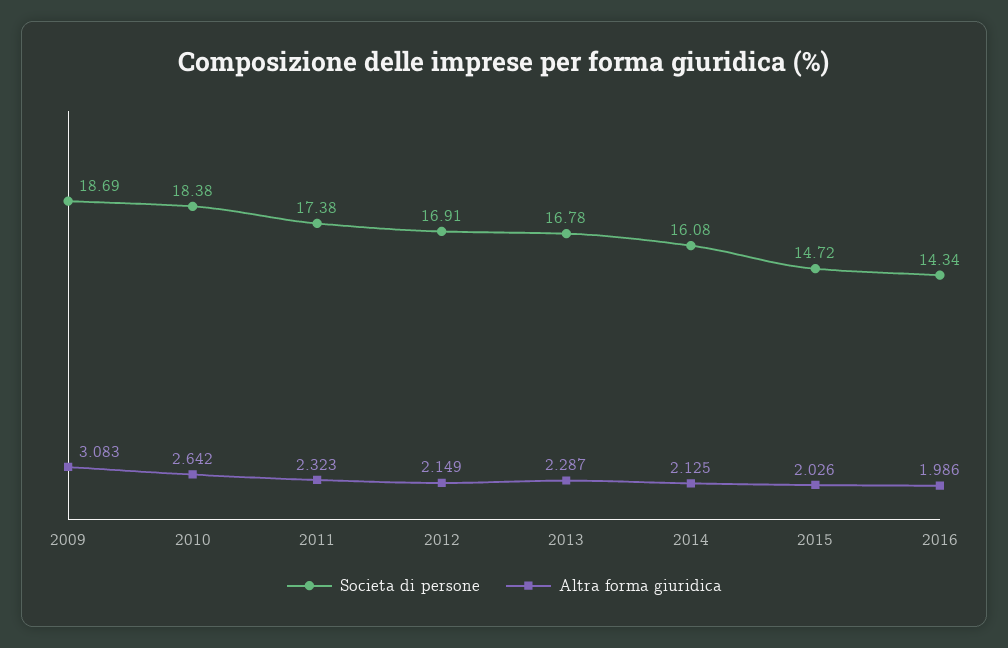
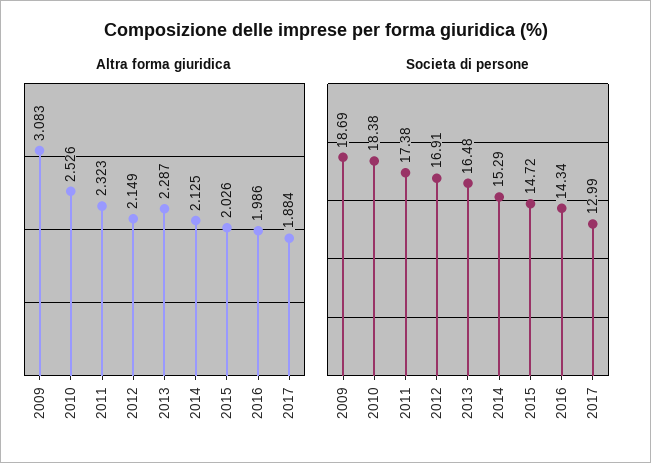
Altra forma giuridica, 2010: 2.642 -> 2.526
Societa di persone, 2013: 16.78 -> 16.48
Societa di persone, 2014: 16.08 -> 15.29
Altra forma giuridica, 2017: none -> 1.884
Societa di persone, 2017: none -> 12.99

